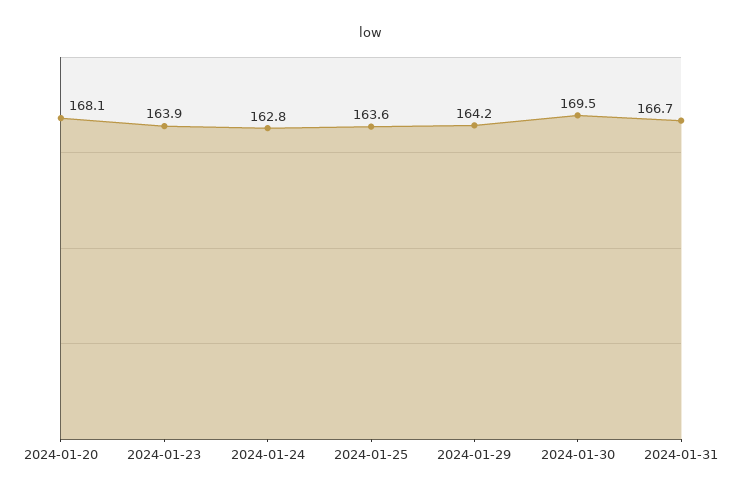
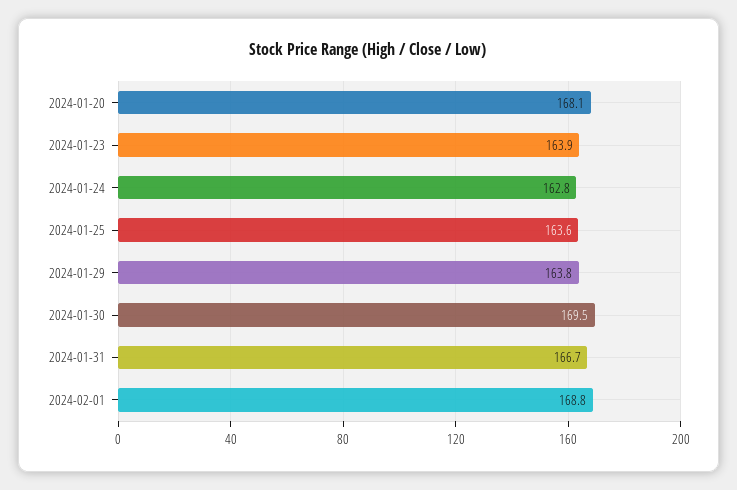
2024-01-29: 164.2 -> 163.8
2024-02-01: none -> 168.8

